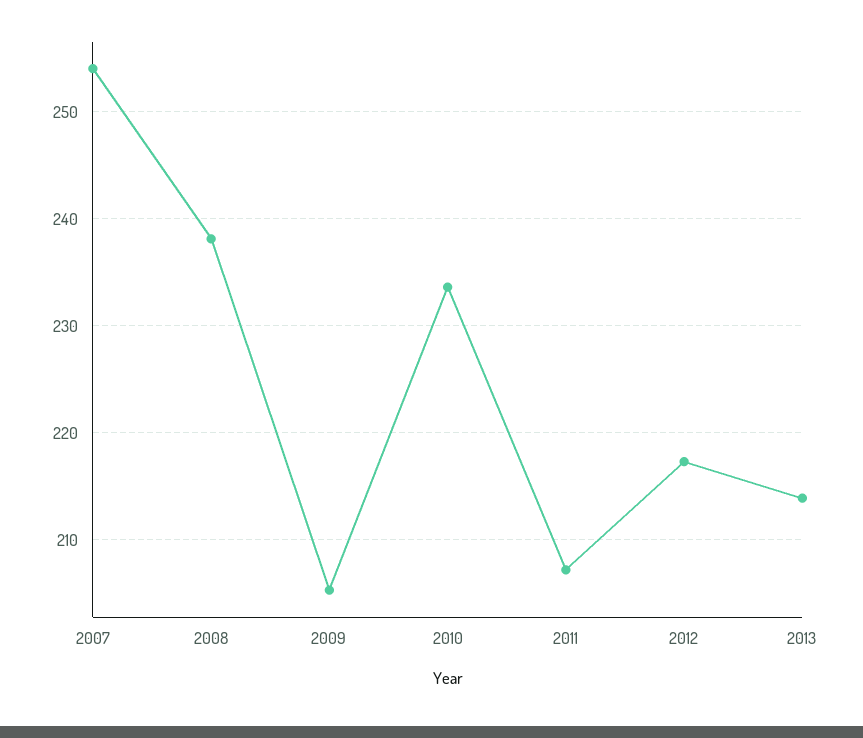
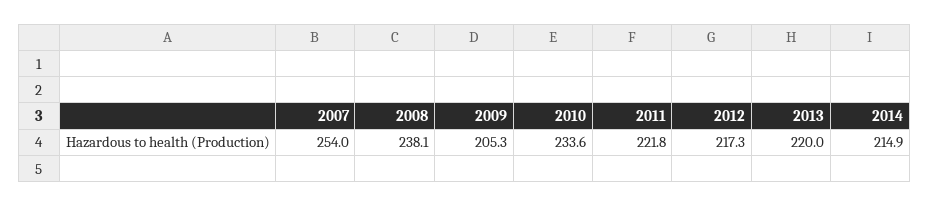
2011: 207 -> 221.8
2013: 214 -> 220
2014: none -> 214.9

